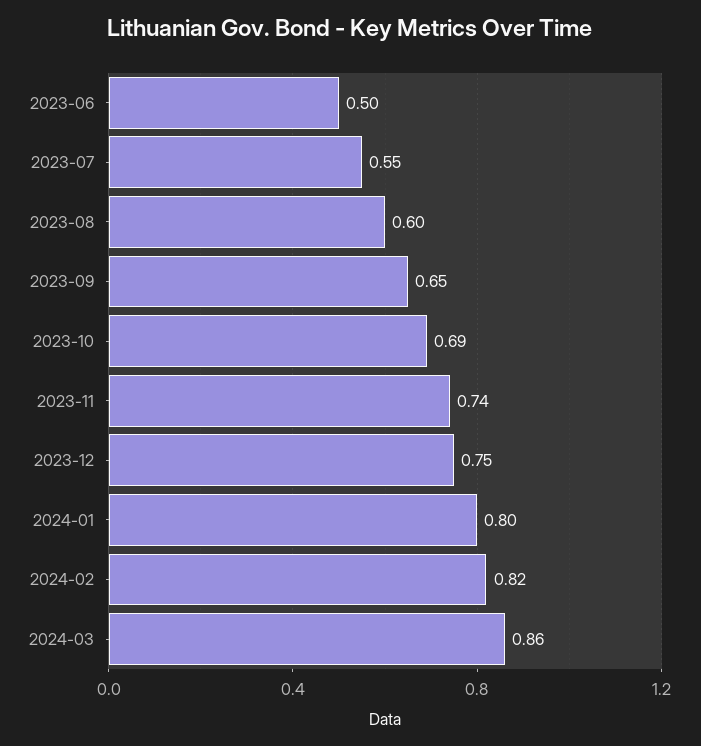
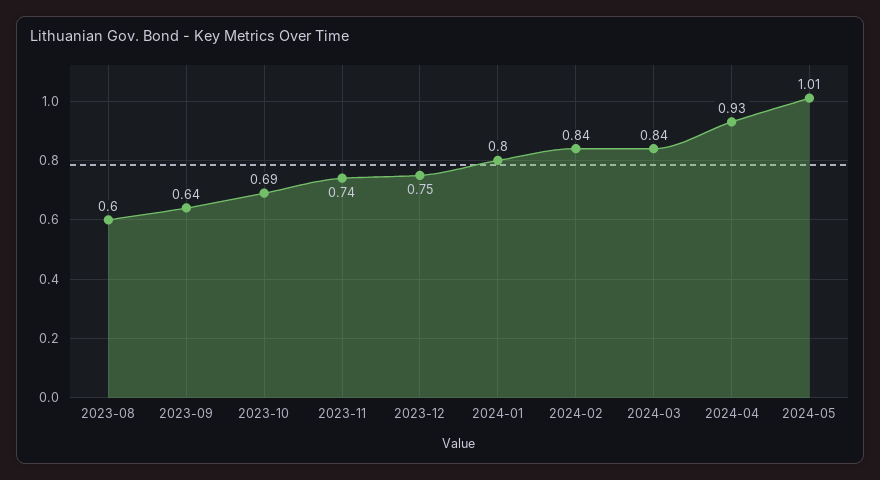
2023-06: 0.5 -> none
2023-07: 0.55 -> none
2023-09: 0.65 -> 0.64
2024-02: 0.82 -> 0.84
2024-03: 0.86 -> 0.84
2024-04: none -> 0.93
2024-05: none -> 1.01

